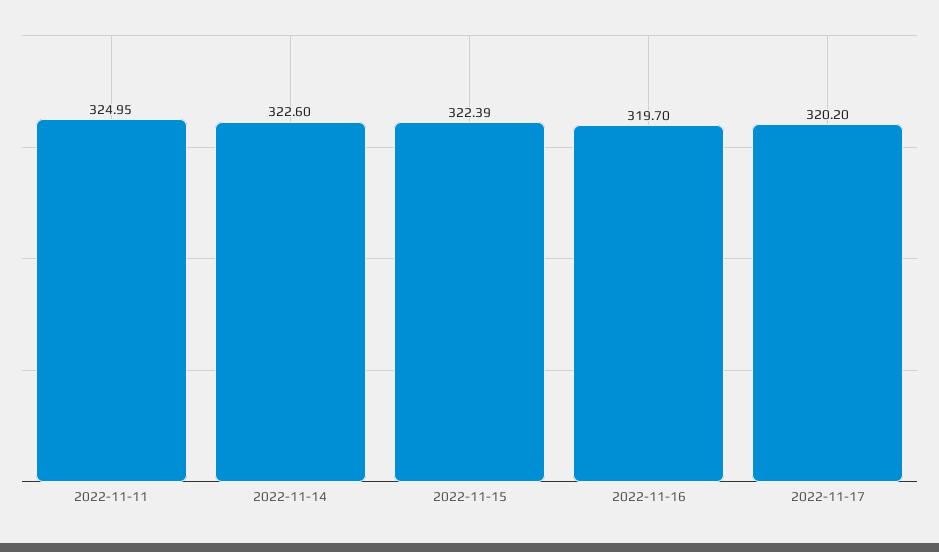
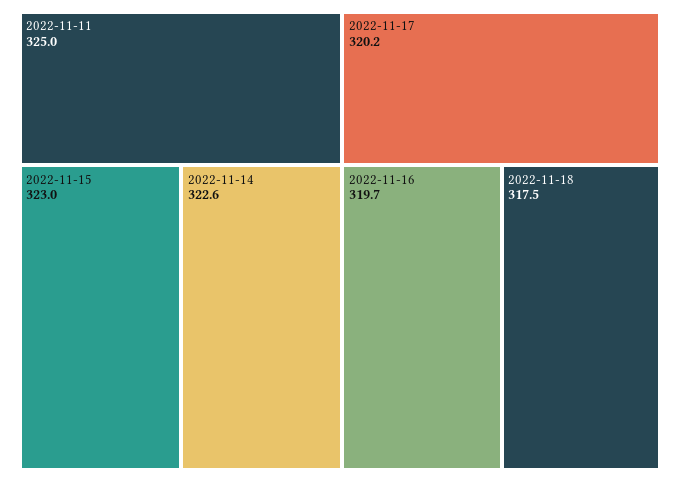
2022-11-15: 322.39 -> 323
2022-11-18: none -> 317.5

